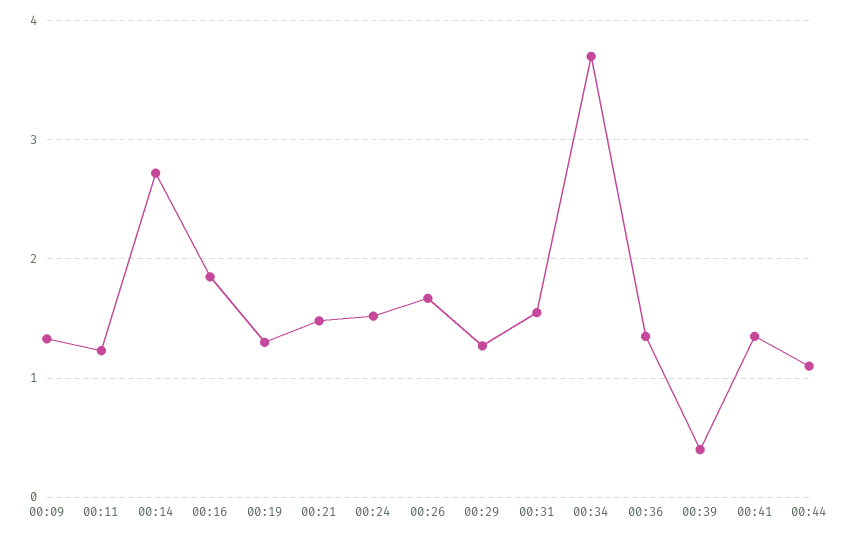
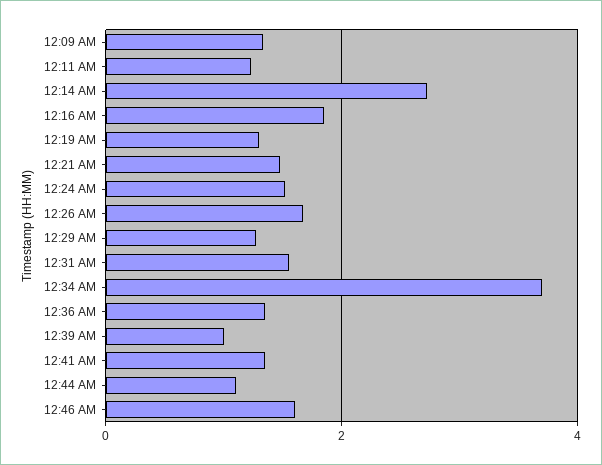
00:39: 0.4 -> 1
12:46 AM: none -> 1.6

